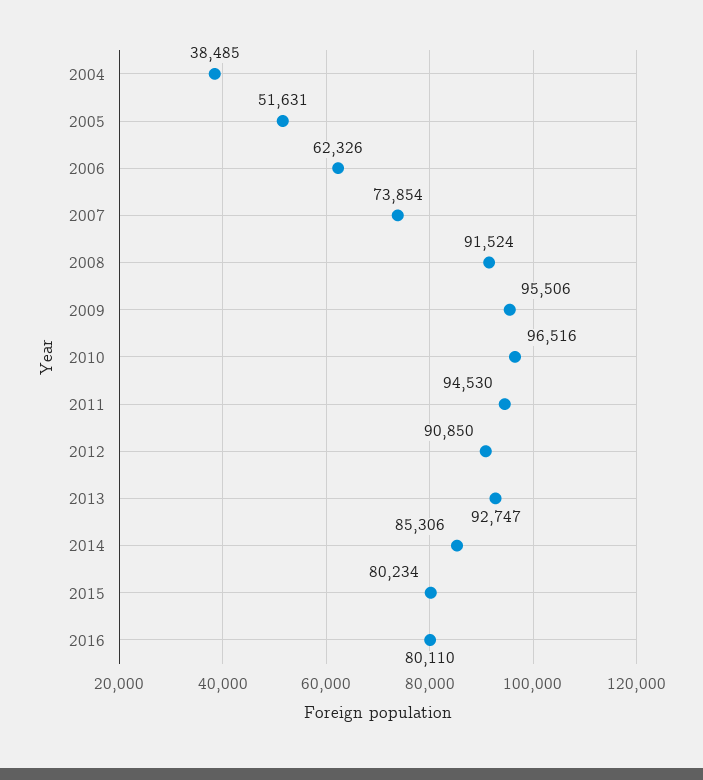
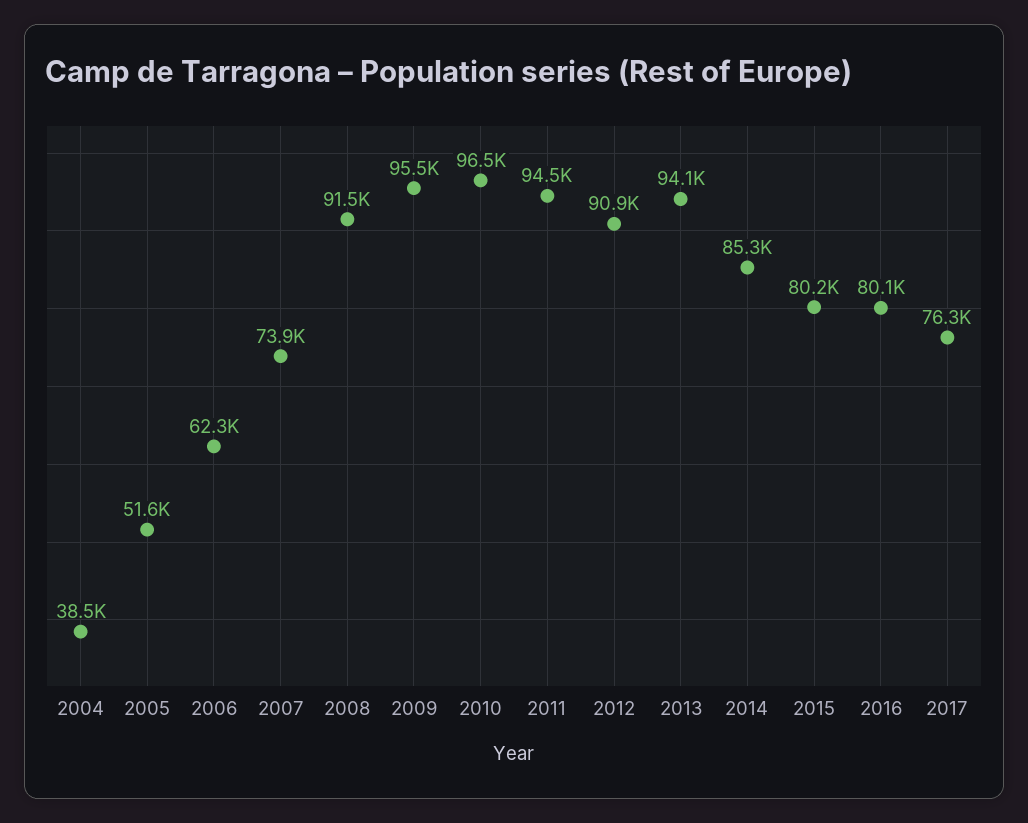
2013: 92747 -> 94100
2017: none -> 76300

